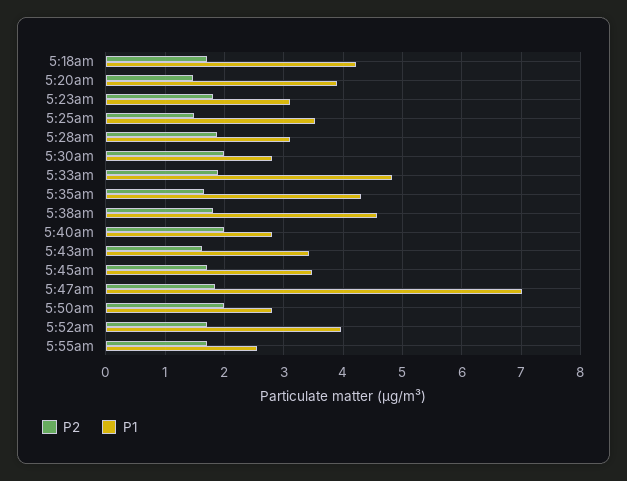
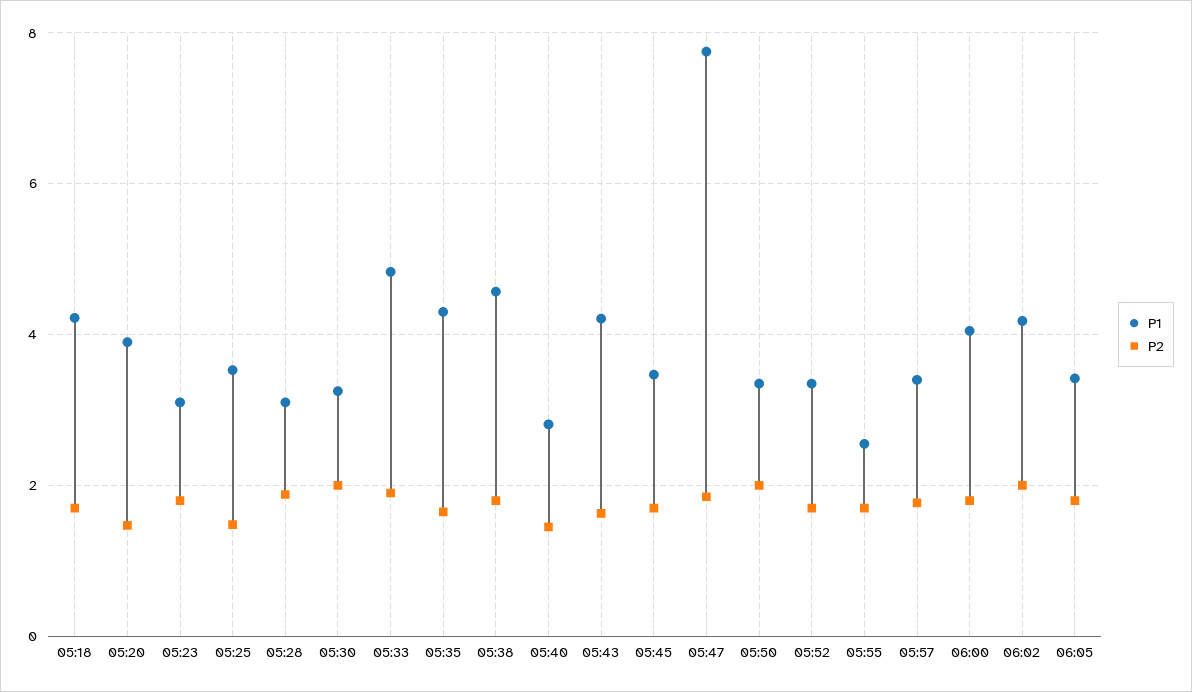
P1, 5:30am: 2.8 -> 3.2
P2, 5:40am: 2 -> 1.4
P1, 5:43am: 3.4 -> 4.2
P1, 5:47am: 7 -> 7.8
P1, 5:50am: 2.8 -> 3.4
P1, 5:52am: 4 -> 3.4
P1, 05:57: none -> 3.4
P2, 05:57: none -> 1.8
P1, 06:00: none -> 4
P2, 06:00: none -> 1.8
P1, 06:02: none -> 4.2
P2, 06:02: none -> 2
P1, 06:05: none -> 3.4
P2, 06:05: none -> 1.8

